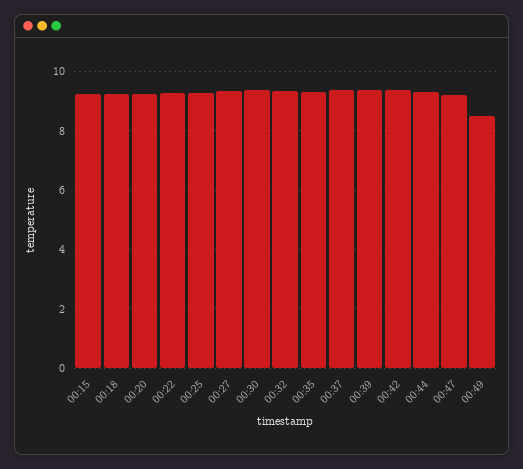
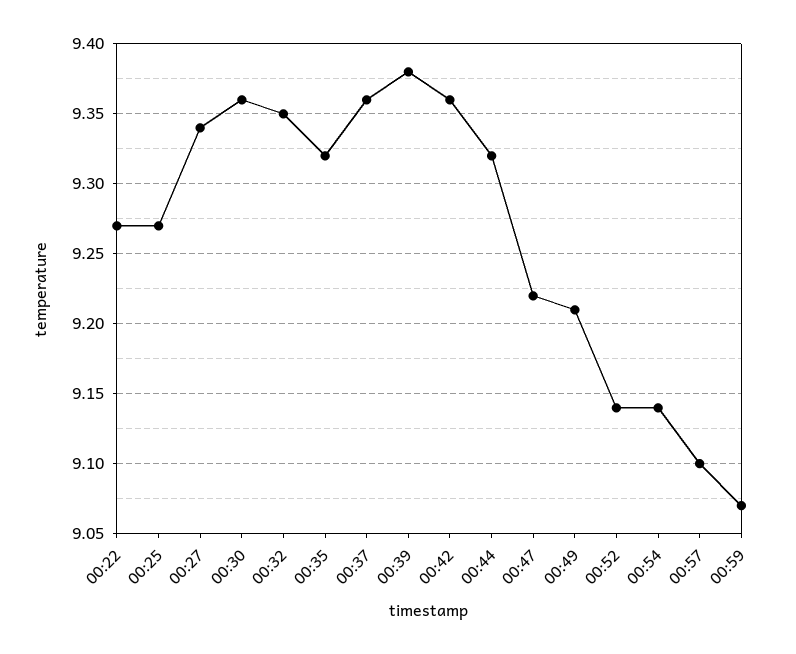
00:15: 9.25 -> none
00:18: 9.25 -> none
00:20: 9.25 -> none
00:49: 8.5 -> 9.21
00:52: none -> 9.14
00:54: none -> 9.14
00:57: none -> 9.1
00:59: none -> 9.07

